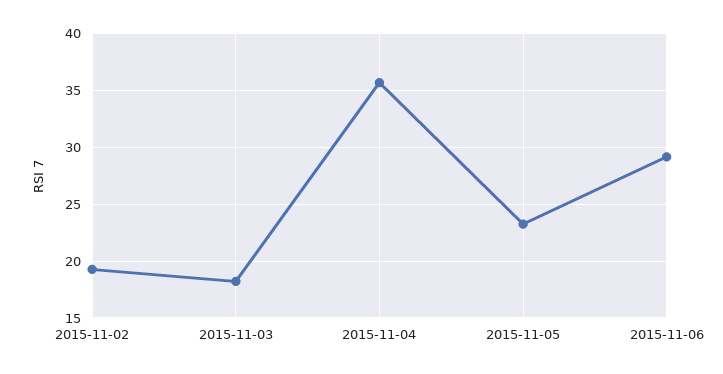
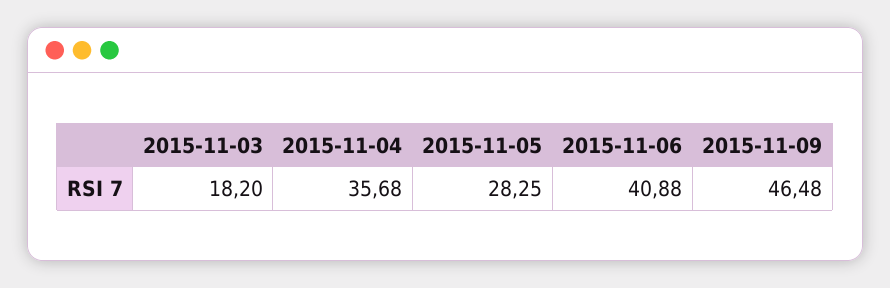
2015-11-02: 19 -> none
2015-11-05: 23 -> 28.25
2015-11-06: 29 -> 40.88
2015-11-09: none -> 46.48

